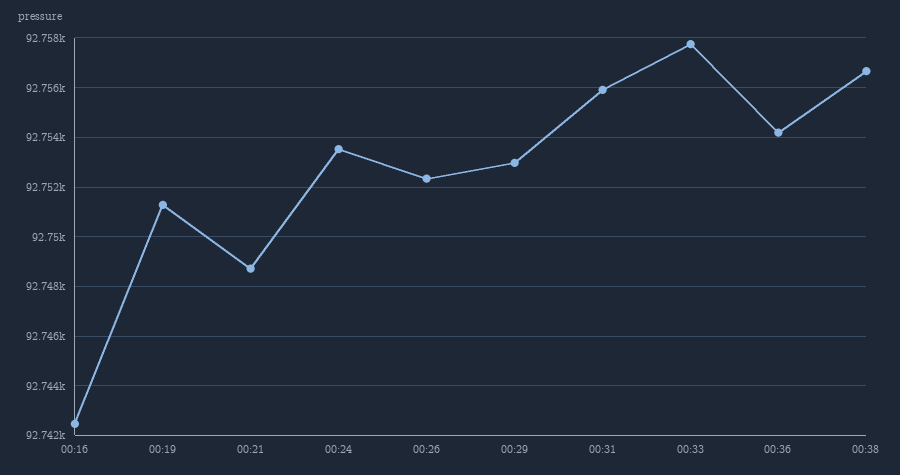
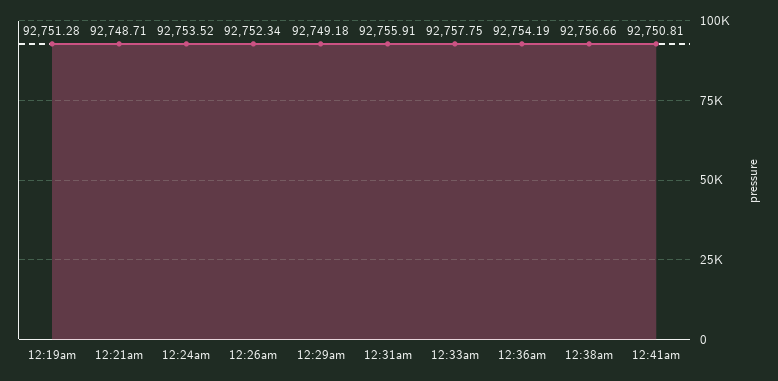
00:16: 92742.5 -> none
00:29: 92753 -> 92749.18
12:41am: none -> 92750.81

